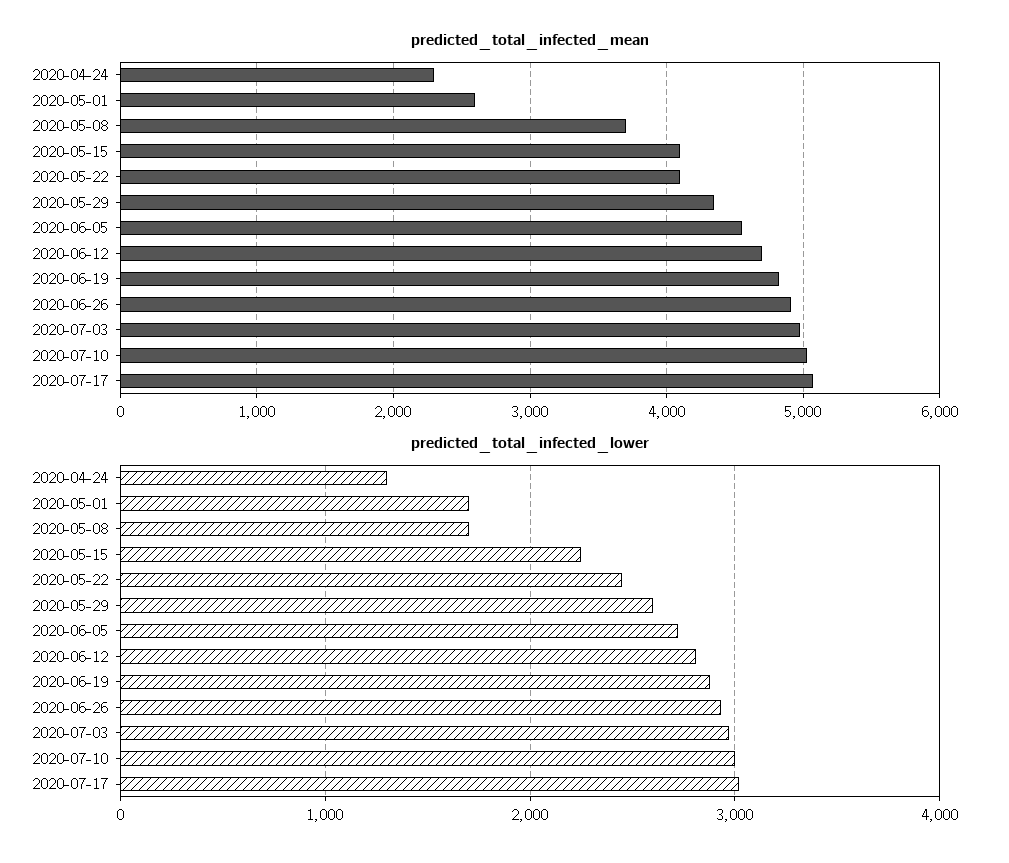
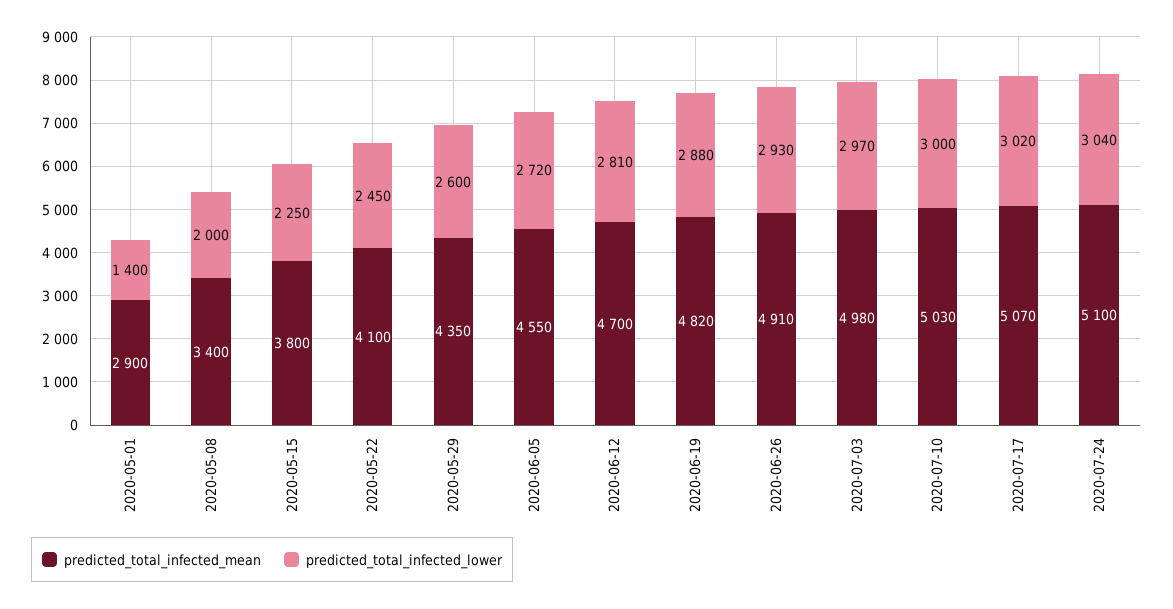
predicted_total_infected_mean, 2020-04-24: 2300 -> none
predicted_total_infected_mean, 2020-05-01: 2600 -> 2900
predicted_total_infected_mean, 2020-05-08: 3700 -> 3400
predicted_total_infected_mean, 2020-05-15: 4100 -> 3800
predicted_total_infected_lower, 2020-04-24: 1300 -> none
predicted_total_infected_lower, 2020-05-01: 1700 -> 1400
predicted_total_infected_lower, 2020-05-08: 1700 -> 2000
predicted_total_infected_mean, 2020-07-24: none -> 5100
predicted_total_infected_lower, 2020-07-24: none -> 3040

